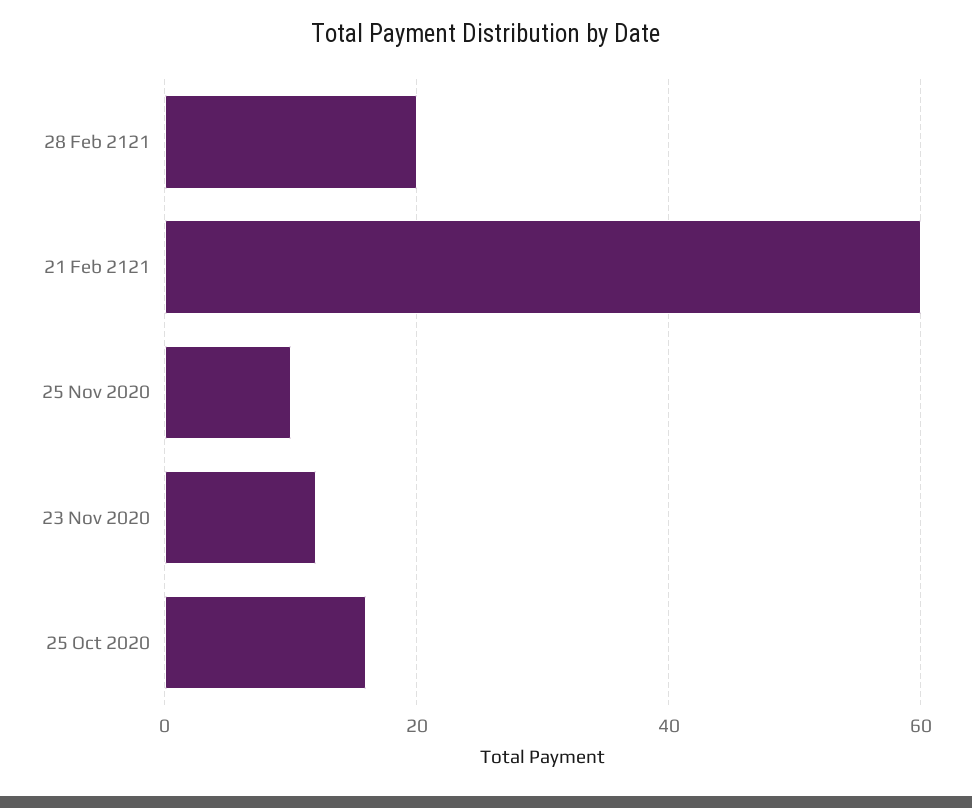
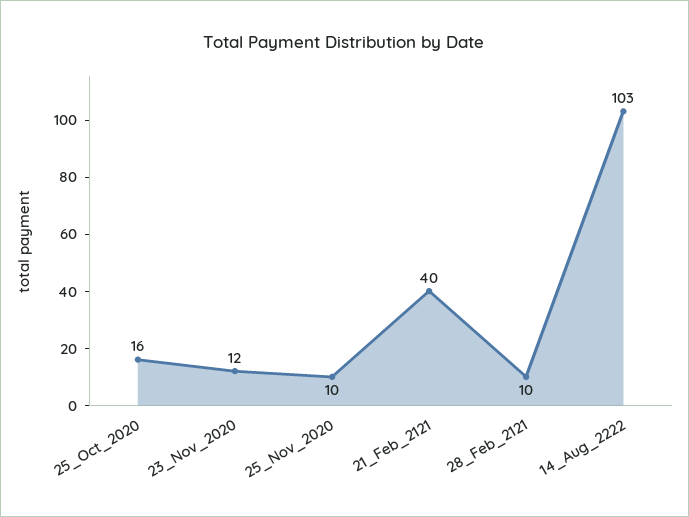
28 Feb 2121: 20 -> 10
21 Feb 2121: 60 -> 40
14_Aug_2222: none -> 103

